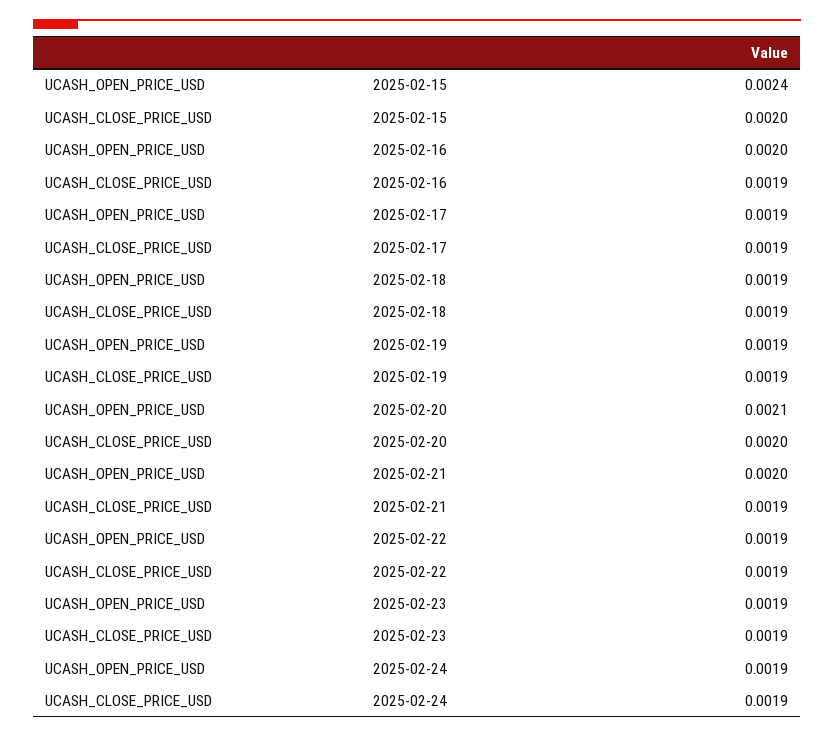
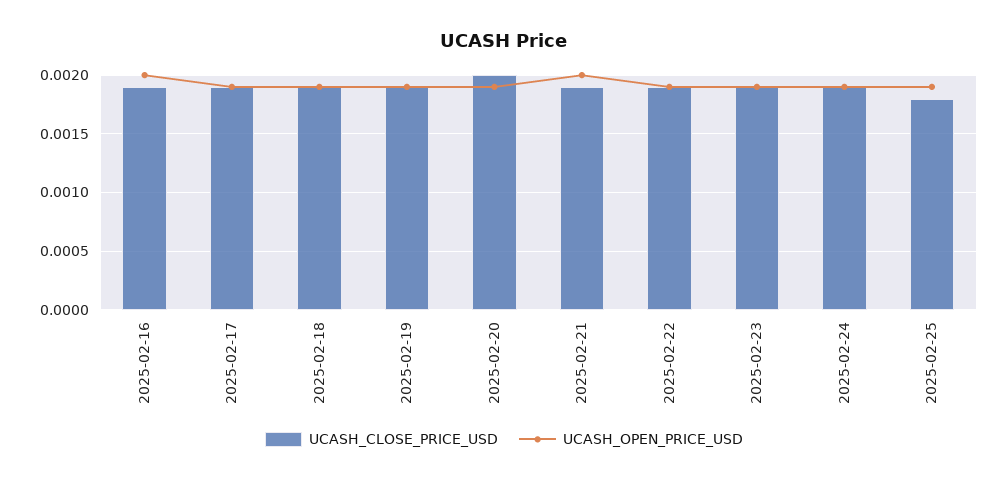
UCASH_OPEN_PRICE_USD, 2025-02-15: 0.0024 -> none
UCASH_CLOSE_PRICE_USD, 2025-02-15: 0.002 -> none
UCASH_OPEN_PRICE_USD, 2025-02-20: 0.0021 -> 0.0019
UCASH_CLOSE_PRICE_USD, 2025-02-25: none -> 0.0018
UCASH_OPEN_PRICE_USD, 2025-02-25: none -> 0.0019

